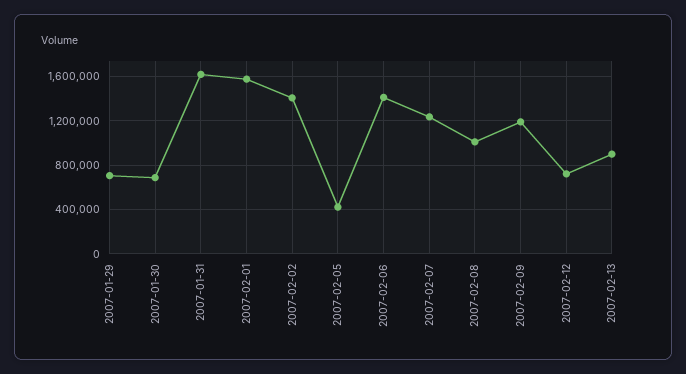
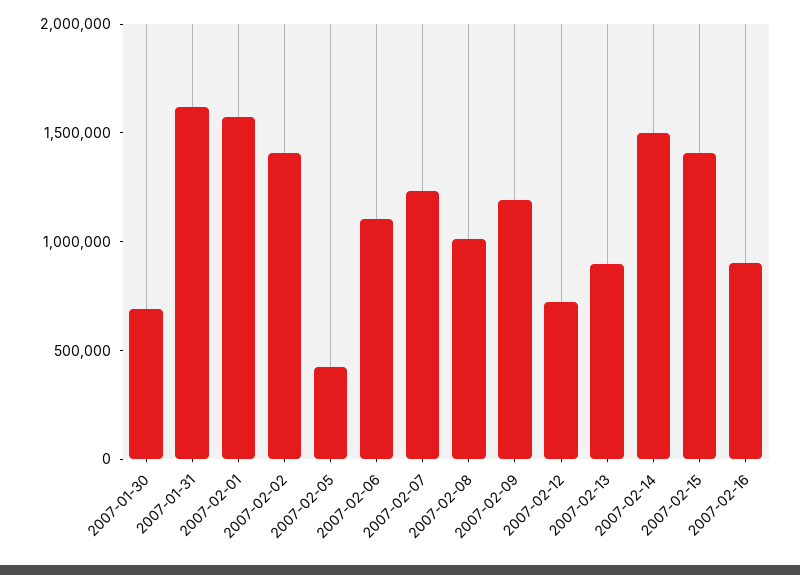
2007-01-29: 700000 -> none
2007-02-06: 1400000 -> 1100000
2007-02-14: none -> 1500000
2007-02-15: none -> 1400000
2007-02-16: none -> 900000

